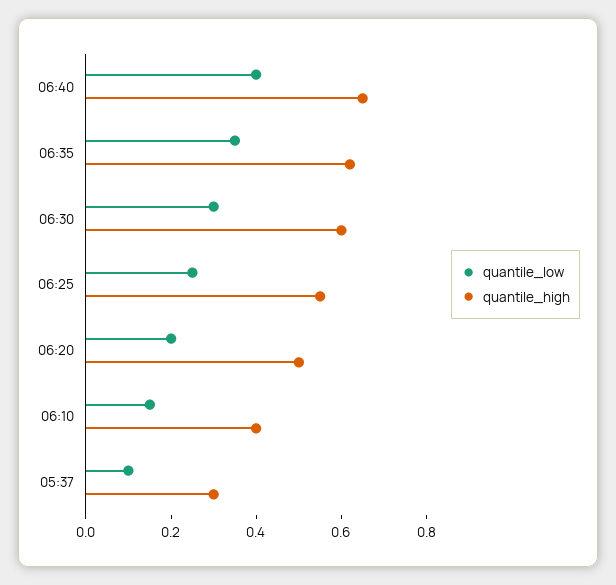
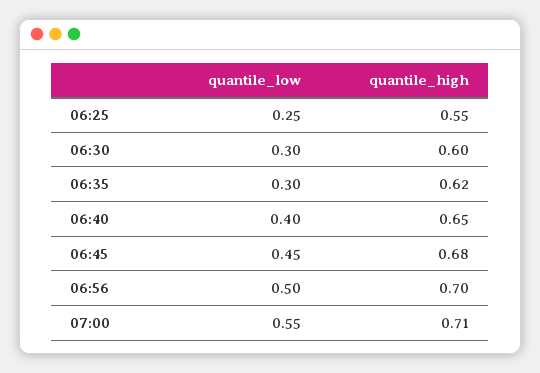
quantile_low, 06:35: 0.35 -> 0.3
quantile_low, 06:20: 0.2 -> none
quantile_high, 06:20: 0.5 -> none
quantile_low, 06:10: 0.15 -> none
quantile_high, 06:10: 0.4 -> none
quantile_low, 05:37: 0.1 -> none
quantile_high, 05:37: 0.3 -> none
quantile_low, 06:45: none -> 0.45
quantile_high, 06:45: none -> 0.68
quantile_low, 06:56: none -> 0.5
quantile_high, 06:56: none -> 0.7
quantile_low, 07:00: none -> 0.55
quantile_high, 07:00: none -> 0.71

